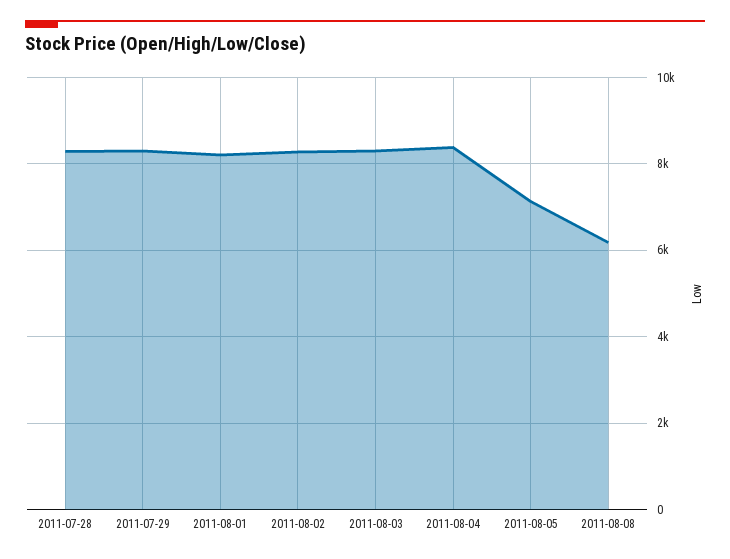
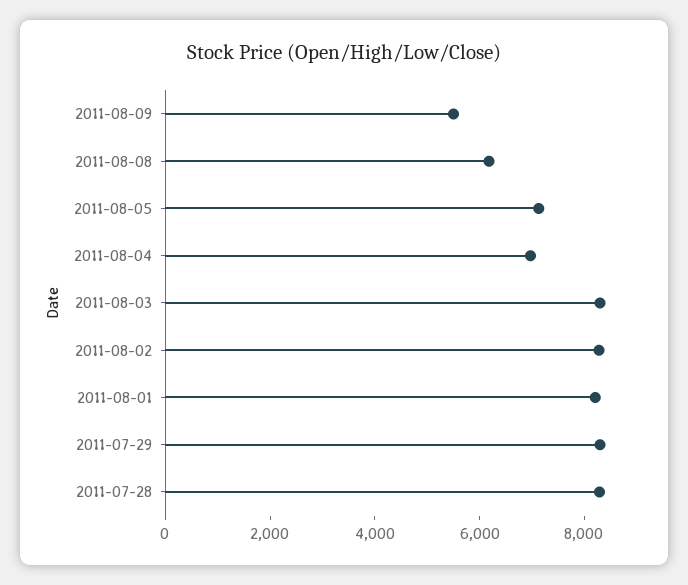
2011-08-04: 8400 -> 7000
2011-08-09: none -> 5500

